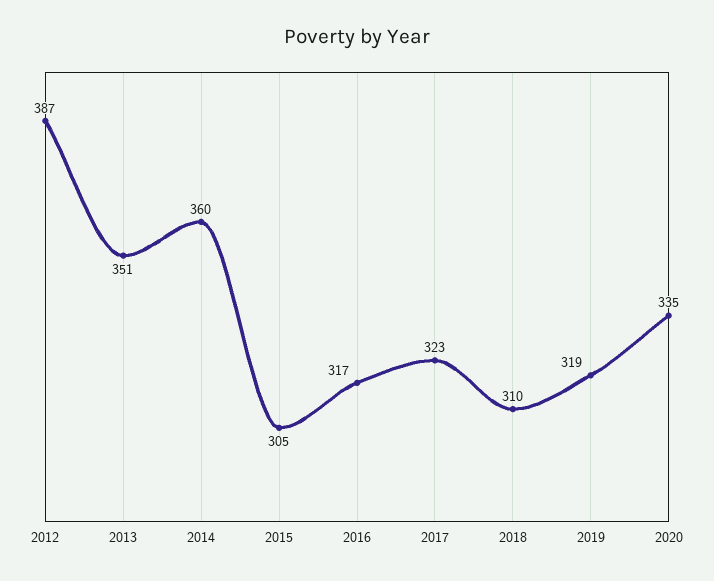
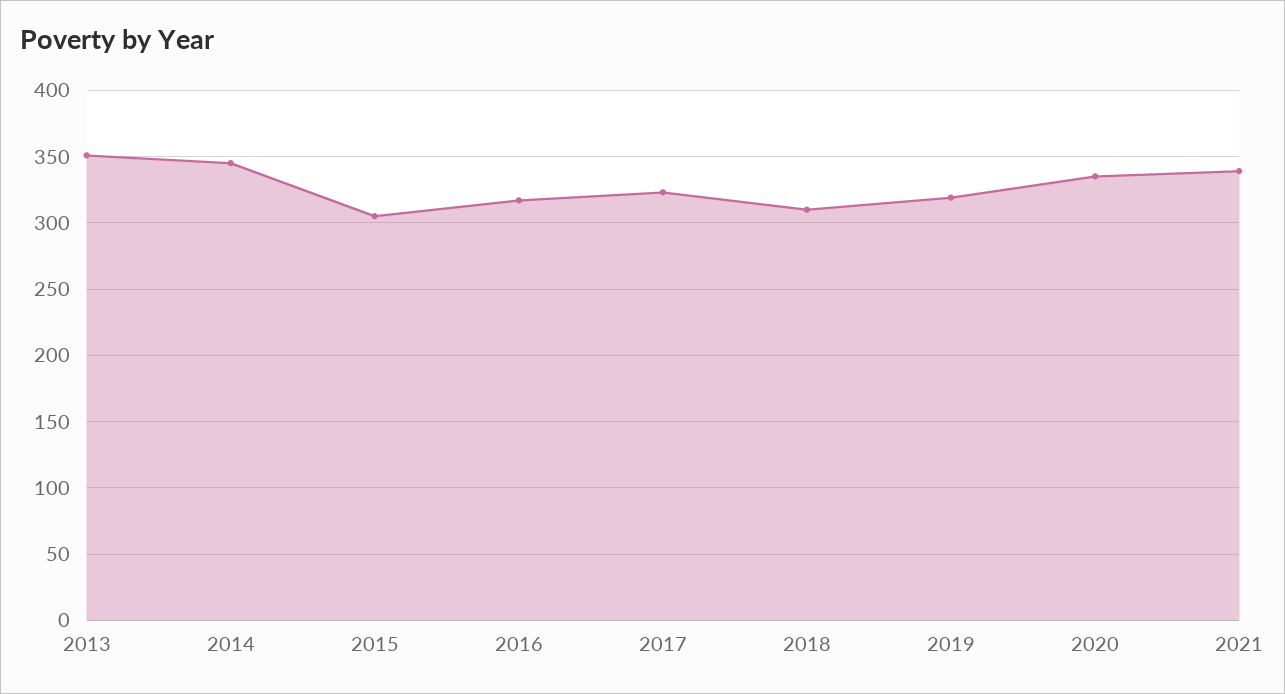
2012: 387 -> none
2014: 360 -> 345
2021: none -> 340

